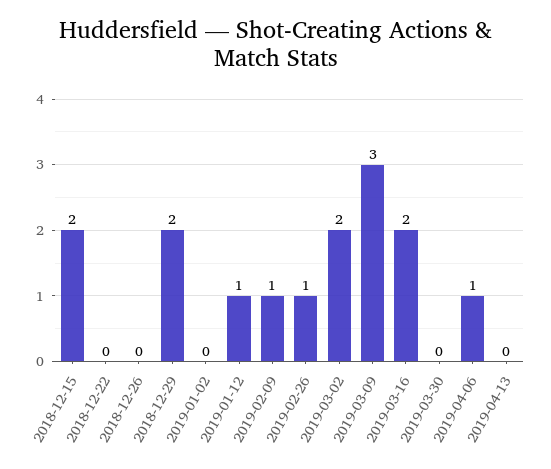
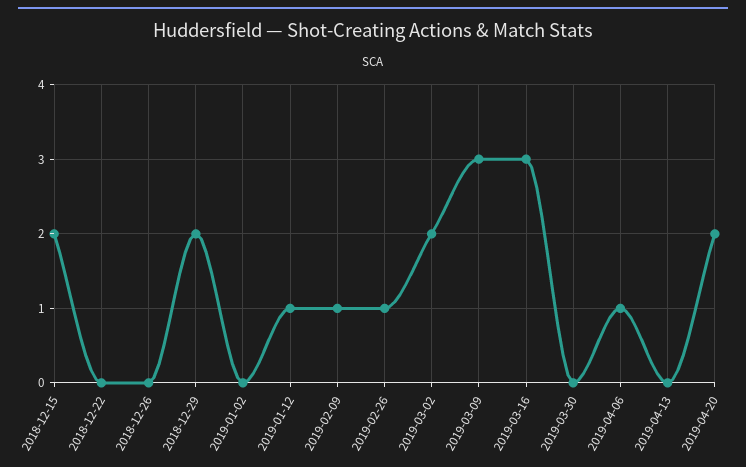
2019-03-16: 2 -> 3
2019-04-20: none -> 2

